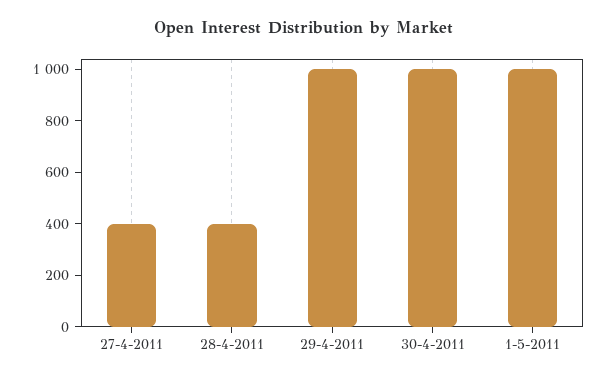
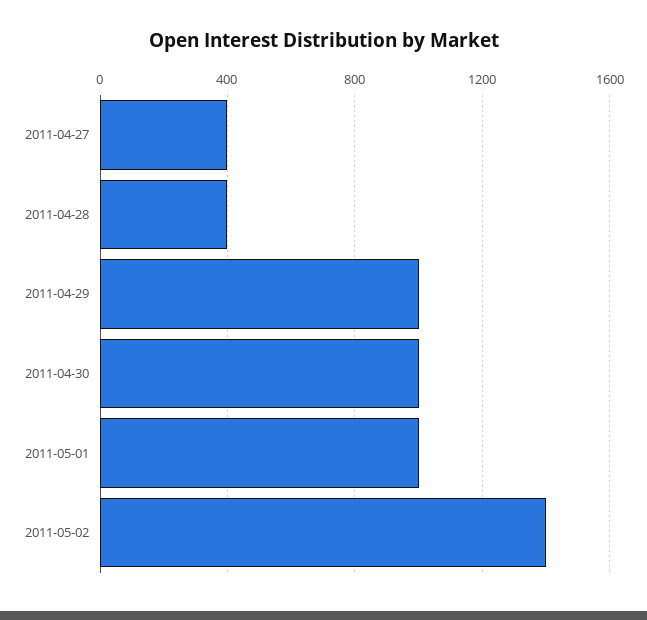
2011-05-02: none -> 1400

